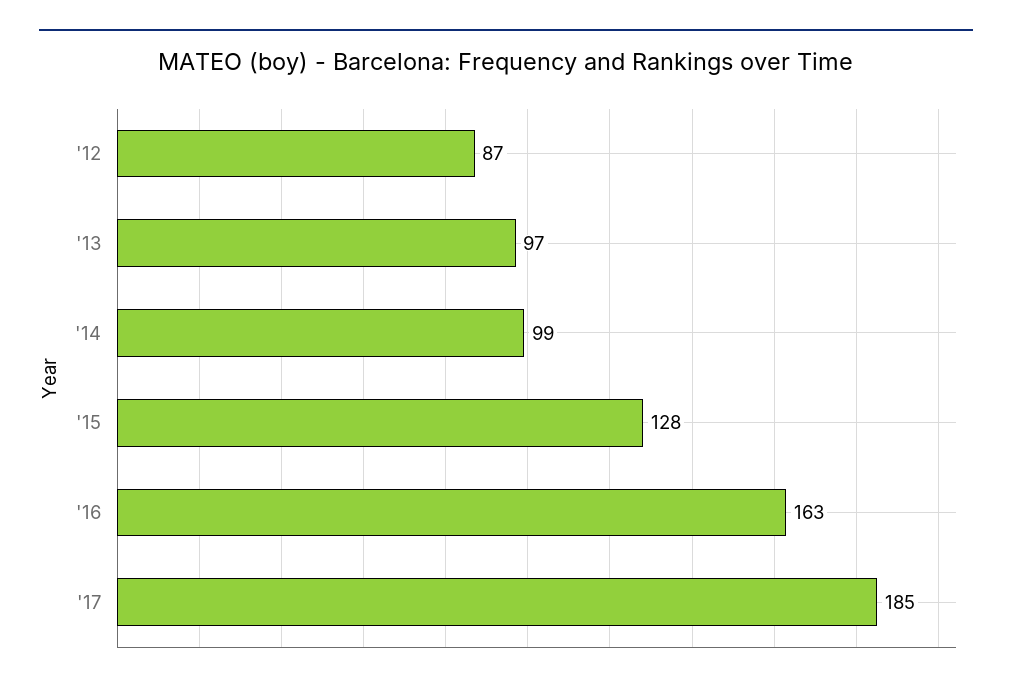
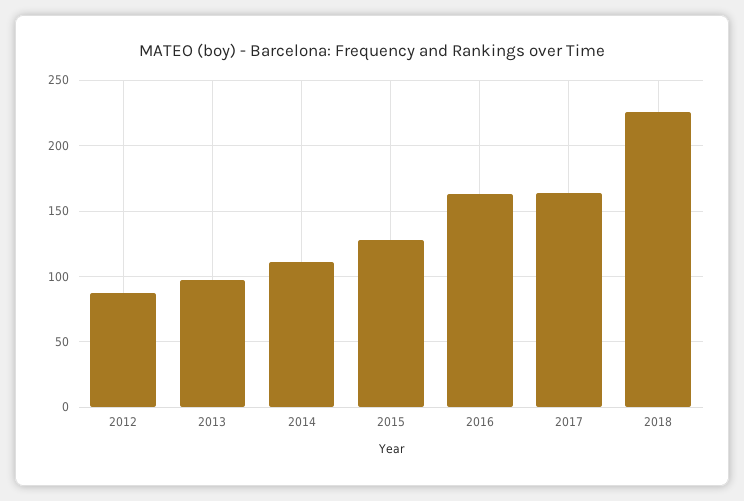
'14: 99 -> 110
'17: 185 -> 165
2018: none -> 225

